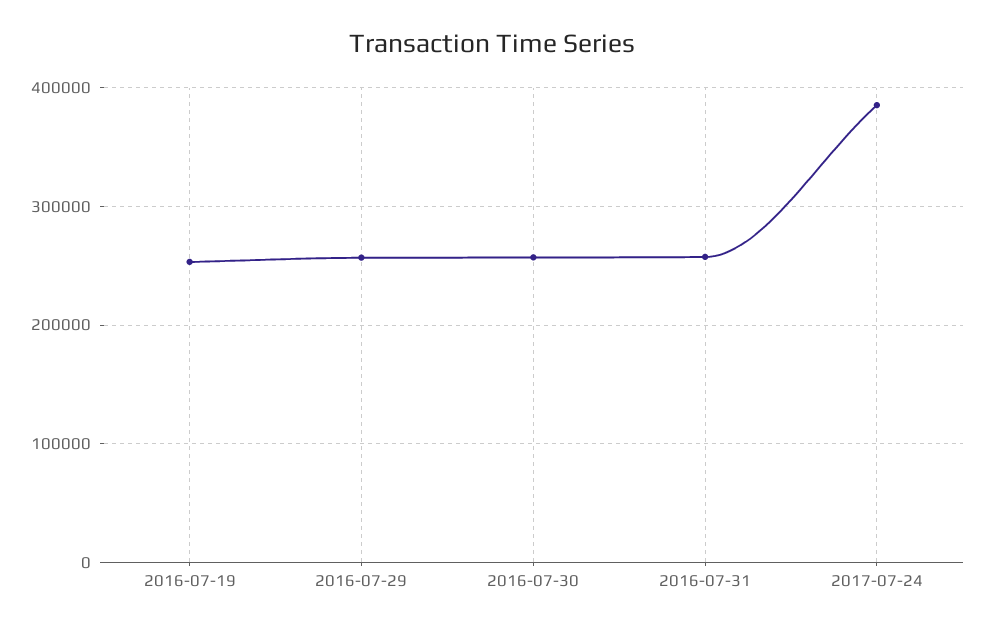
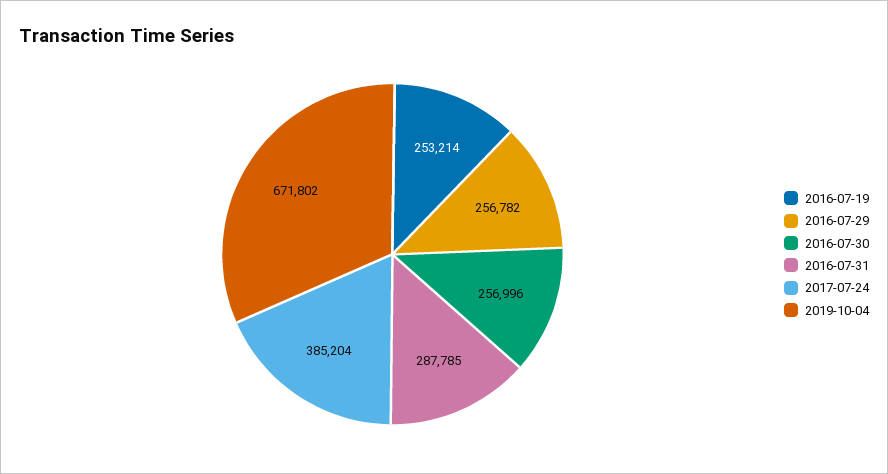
2016-07-31: 260000 -> 287785
2019-10-04: none -> 671802

